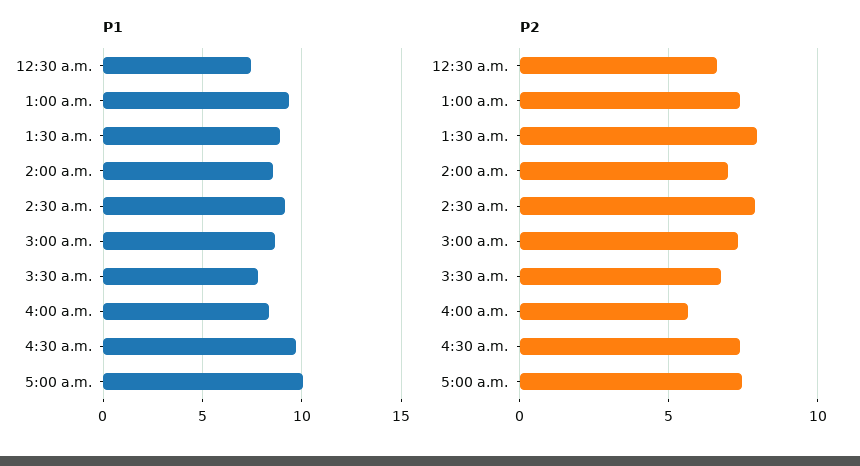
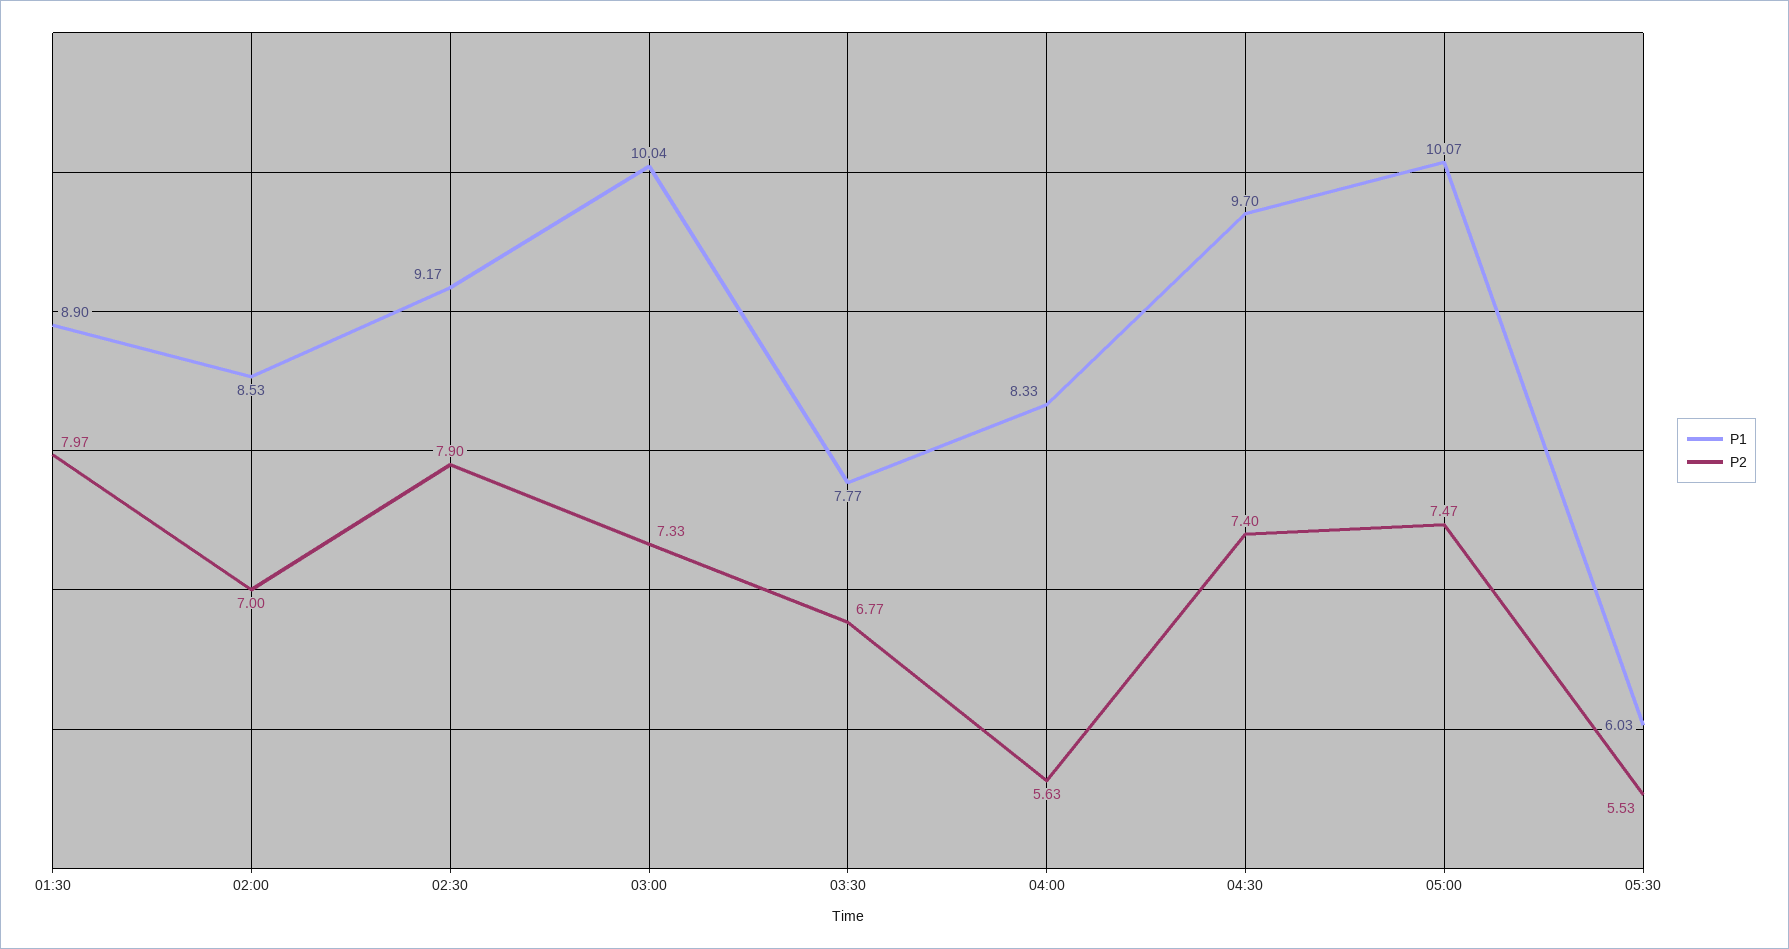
P1, 12:30 a.m.: 7.5 -> none
P1, 1:00 a.m.: 9.5 -> none
P1, 3:00 a.m.: 8.5 -> 10.04
P2, 12:30 a.m.: 6.5 -> none
P2, 1:00 a.m.: 7.5 -> none
P1, 05:30: none -> 6.03
P2, 05:30: none -> 5.53

